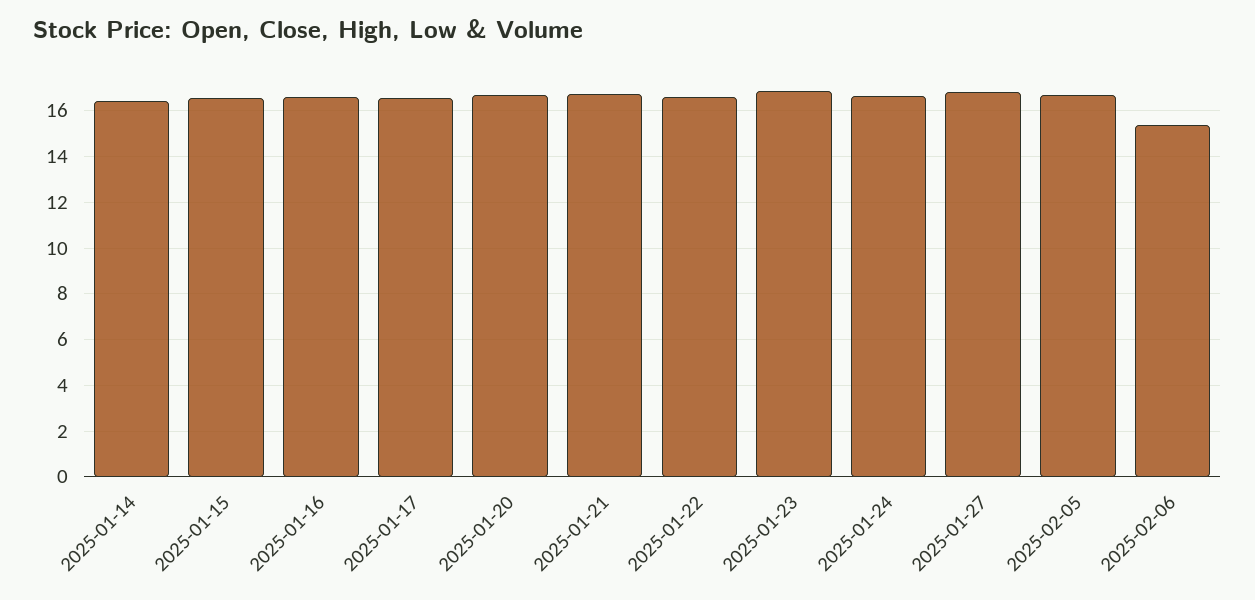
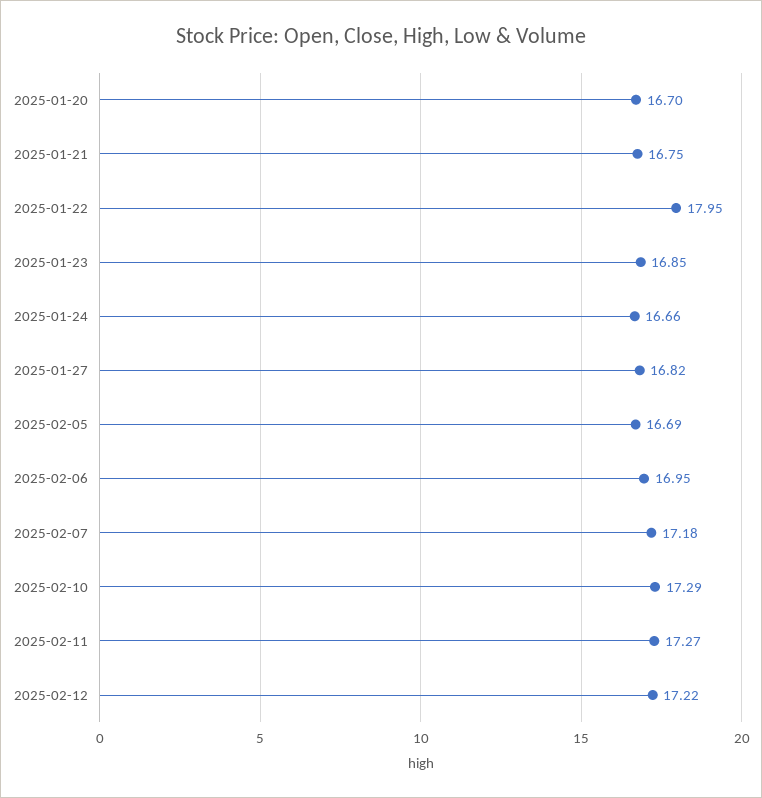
2025-01-14: 16.5 -> none
2025-01-15: 16.5 -> none
2025-01-16: 16.5 -> none
2025-01-17: 16.5 -> none
2025-01-22: 16.5 -> 17.95
2025-02-06: 15.5 -> 16.95
2025-02-07: none -> 17.18
2025-02-10: none -> 17.29
2025-02-11: none -> 17.27
2025-02-12: none -> 17.22

